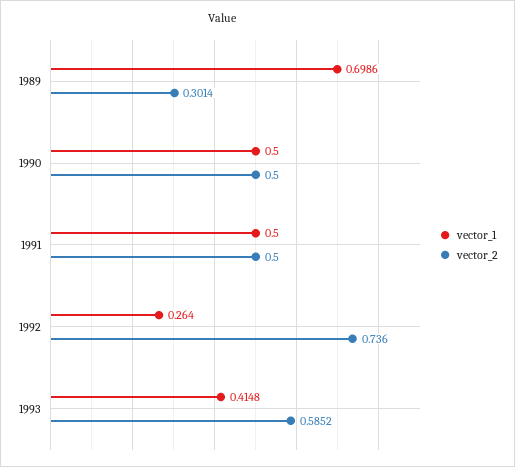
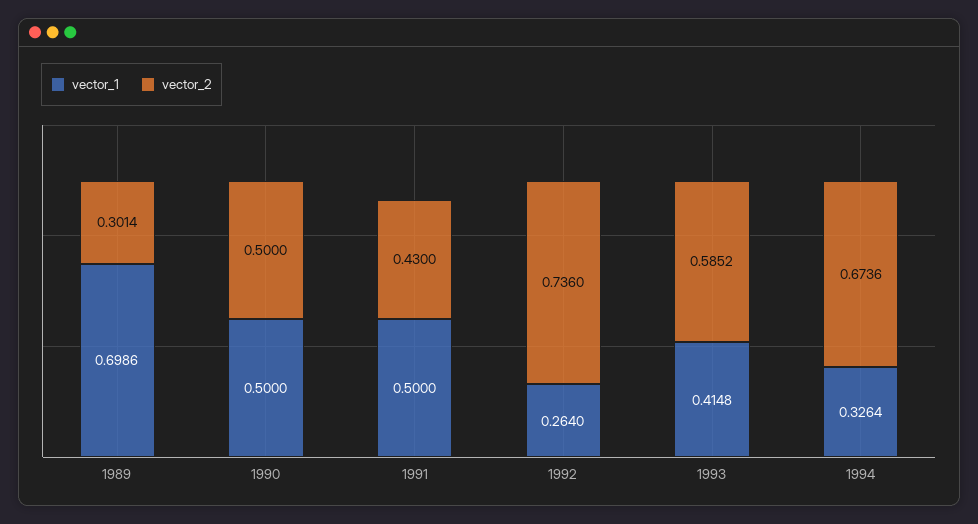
vector_2, 1991: 0.5 -> 0.43
vector_1, 1994: none -> 0.3264
vector_2, 1994: none -> 0.6736

